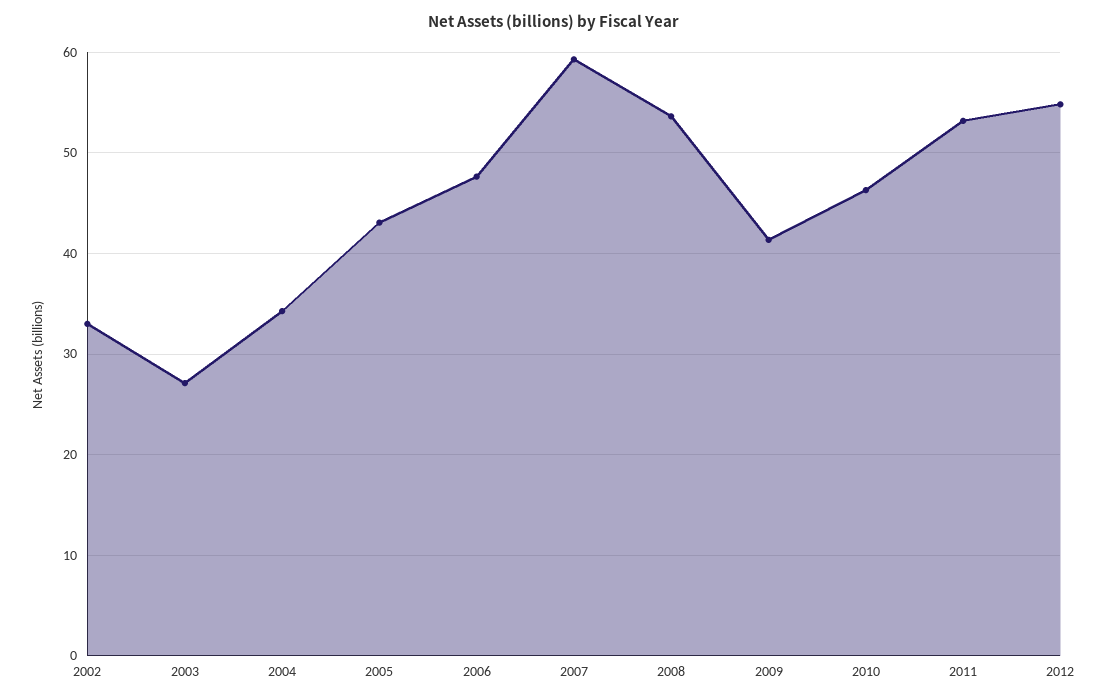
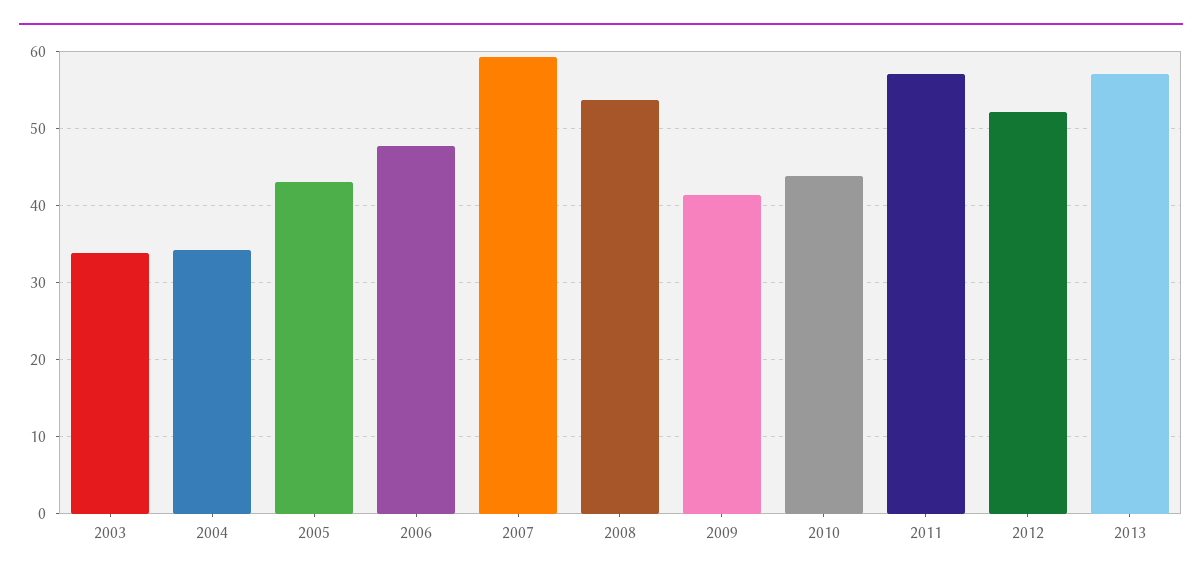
2002: 33 -> none
2003: 27 -> 34
2010: 46 -> 44
2011: 53 -> 57
2012: 55 -> 52
2013: none -> 57

